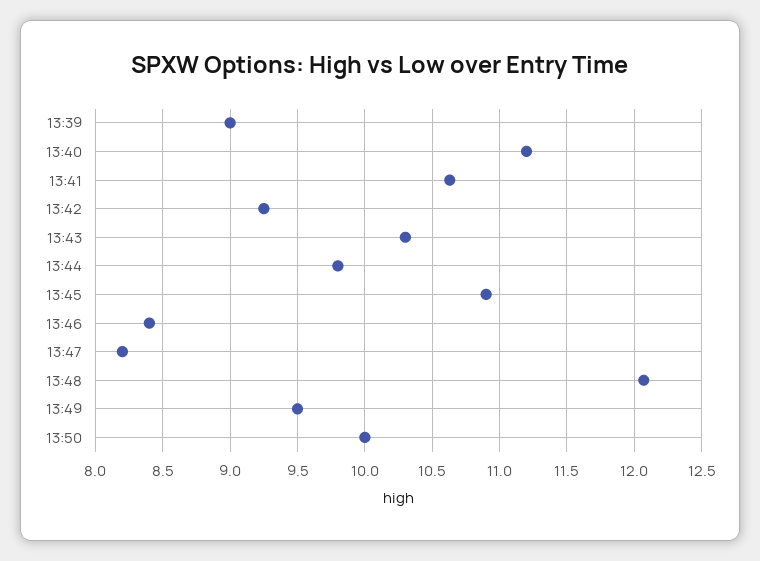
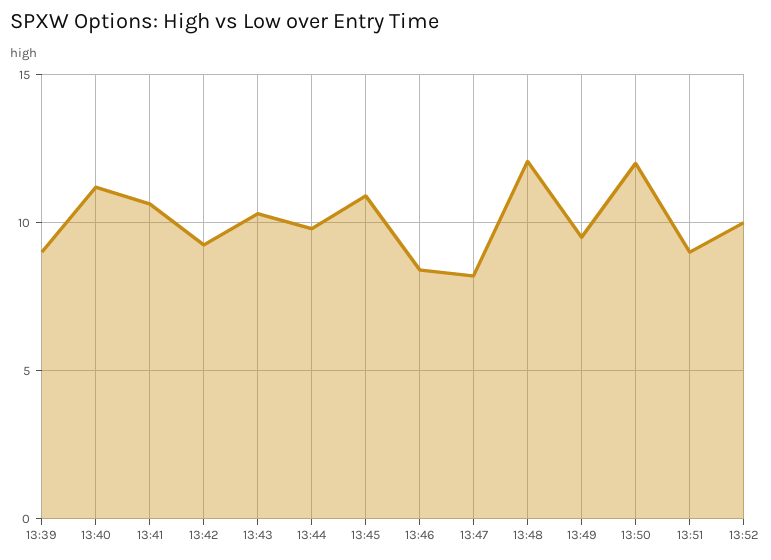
13:50: 10 -> 12
13:51: none -> 9
13:52: none -> 10

